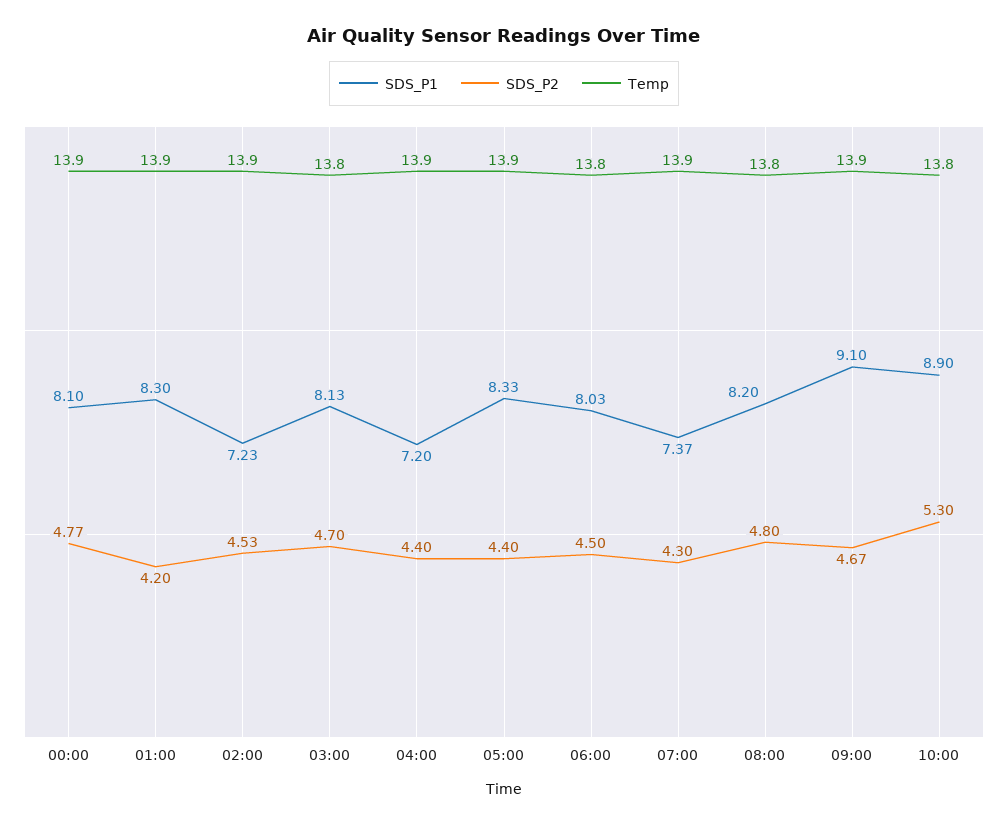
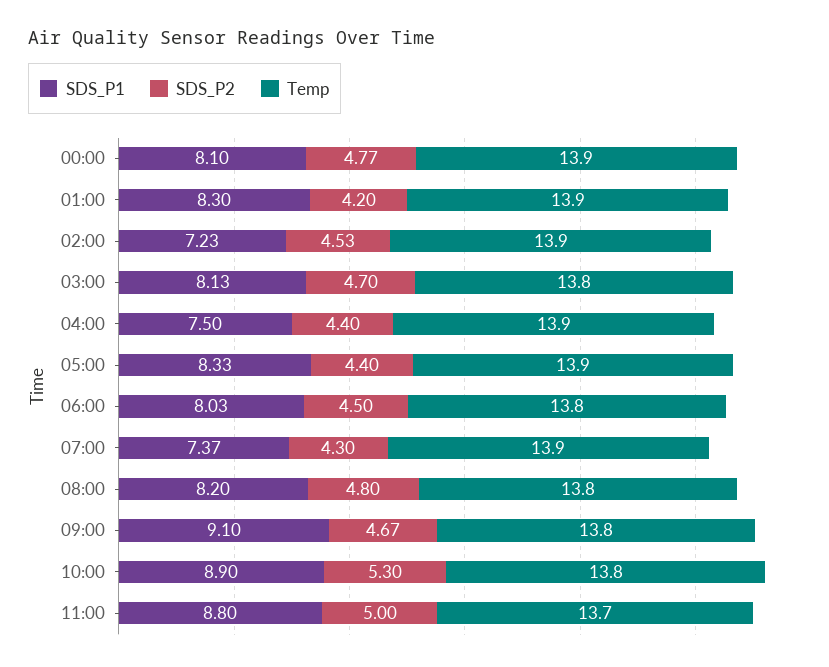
SDS_P1, 04:00: 7.2 -> 7.5
Temp, 09:00: 13.9 -> 13.8
SDS_P1, 11:00: none -> 8.8
SDS_P2, 11:00: none -> 5
Temp, 11:00: none -> 13.7

